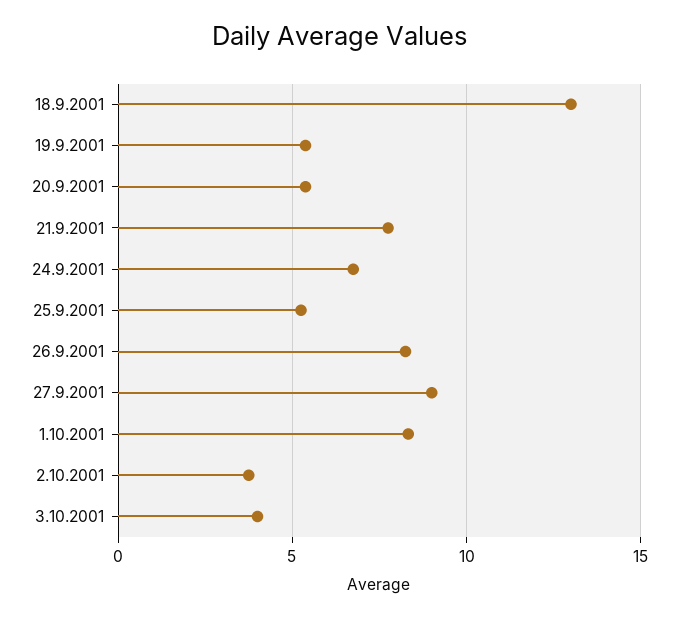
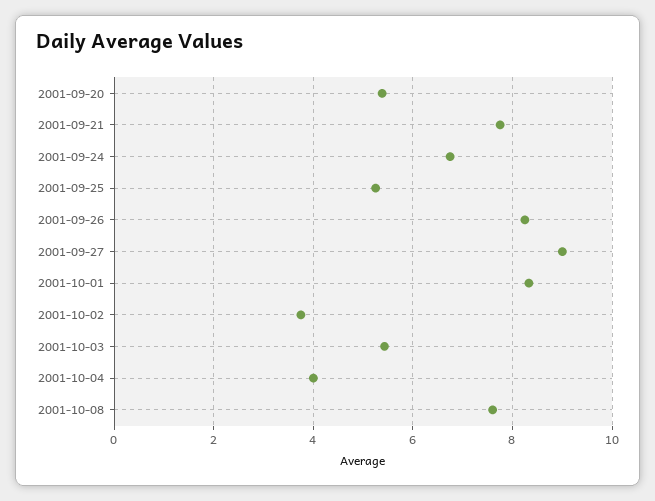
18.9.2001: 13 -> none
19.9.2001: 5.5 -> none
3.10.2001: 4 -> 5.4
2001-10-04: none -> 4
2001-10-08: none -> 7.6

